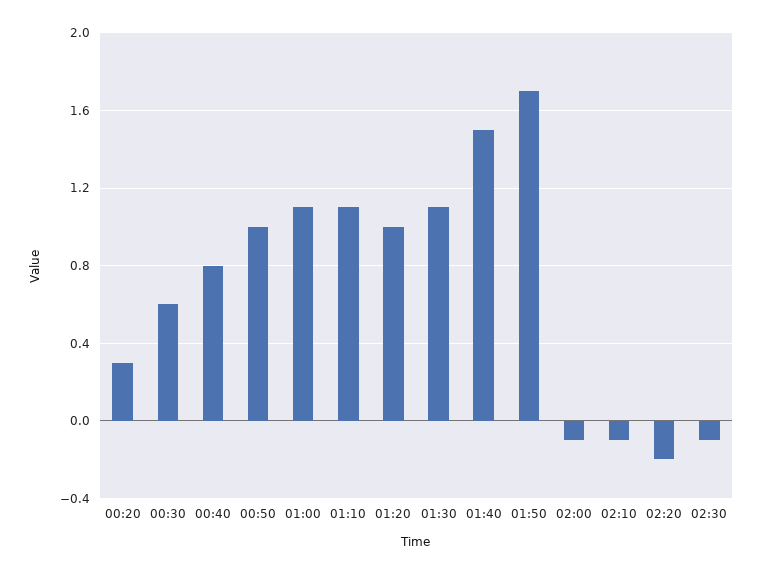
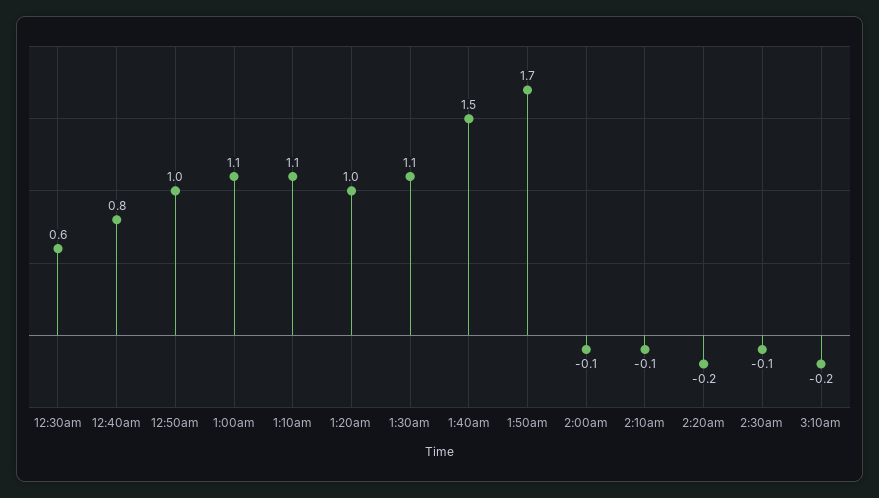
00:20: 0.3 -> none
3:10am: none -> -0.2

